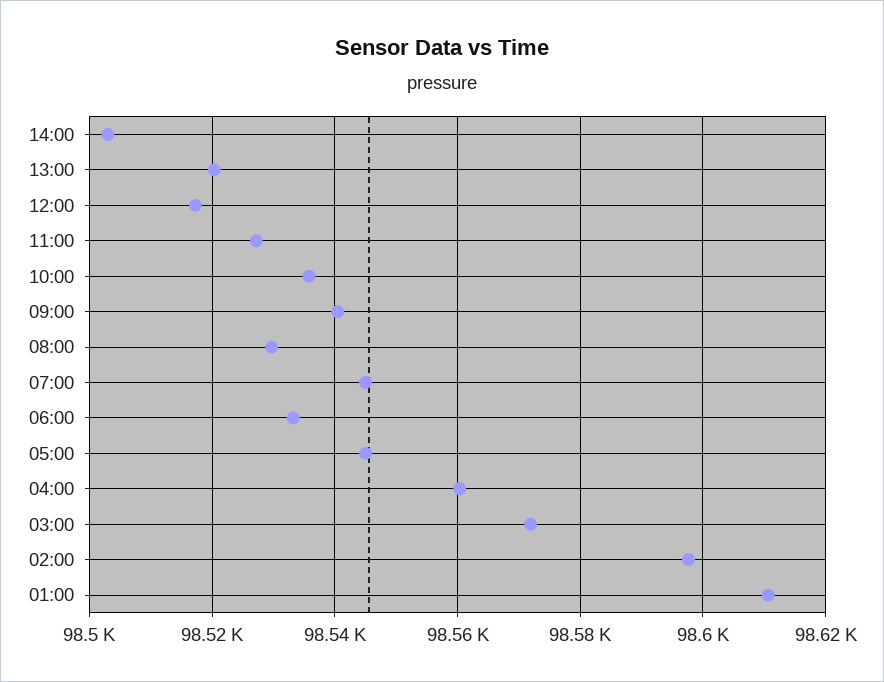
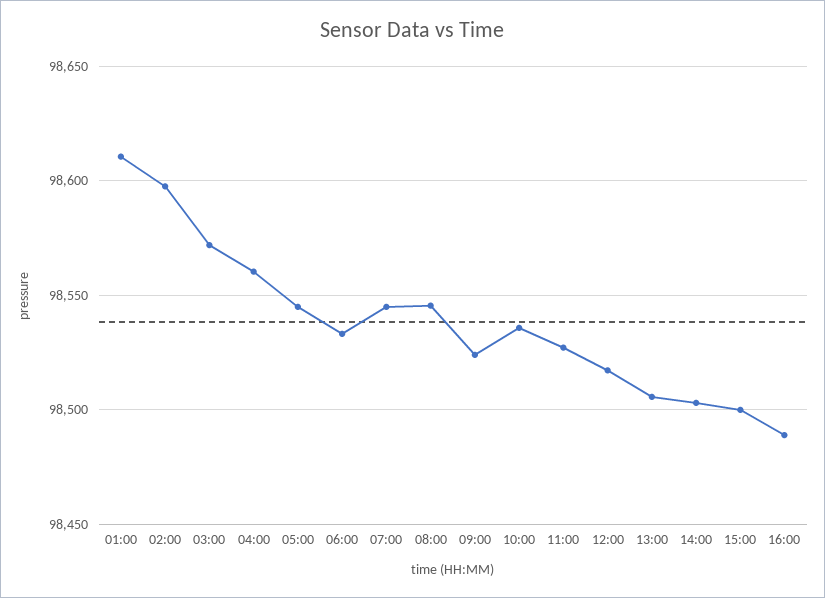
13:00: 98520 -> 98505
09:00: 98540 -> 98525
08:00: 98530 -> 98545
15:00: none -> 98500
16:00: none -> 98490

